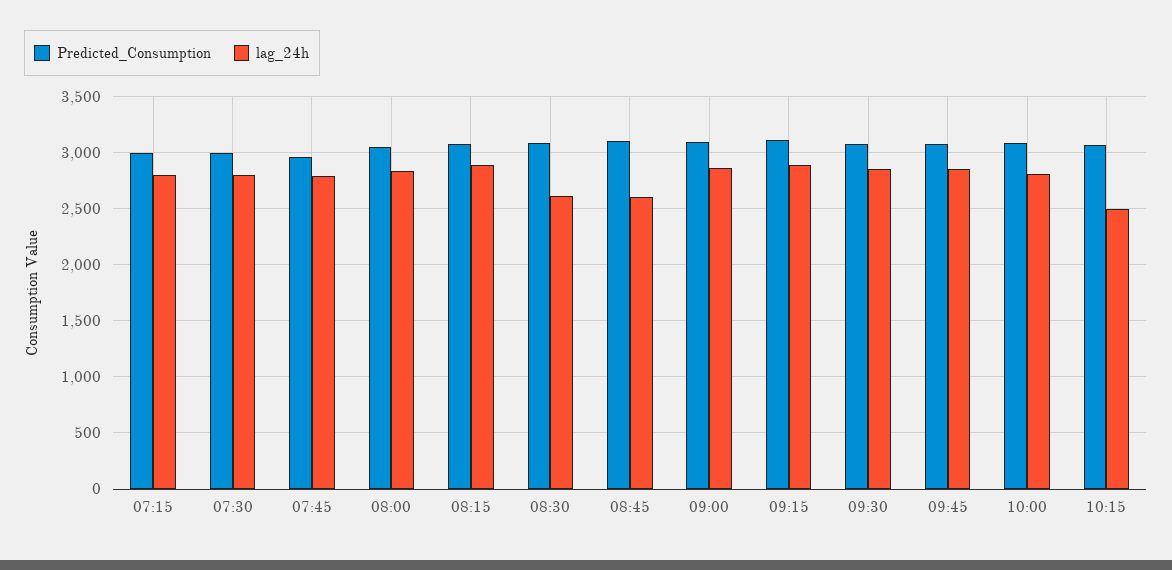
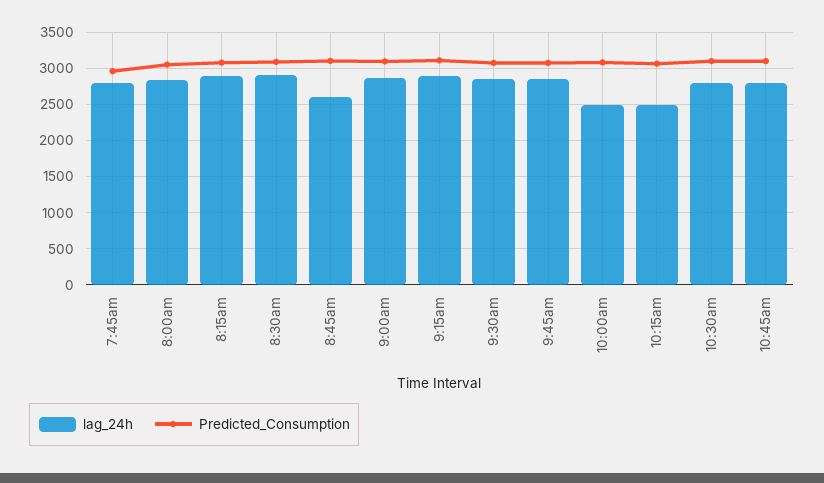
Predicted_Consumption, 07:15: 3000 -> none
lag_24h, 07:15: 2800 -> none
Predicted_Consumption, 07:30: 3000 -> none
lag_24h, 07:30: 2800 -> none
lag_24h, 08:30: 2600 -> 2900
lag_24h, 10:00: 2800 -> 2500
lag_24h, 10:30am: none -> 2800
Predicted_Consumption, 10:30am: none -> 3100
lag_24h, 10:45am: none -> 2800
Predicted_Consumption, 10:45am: none -> 3100

